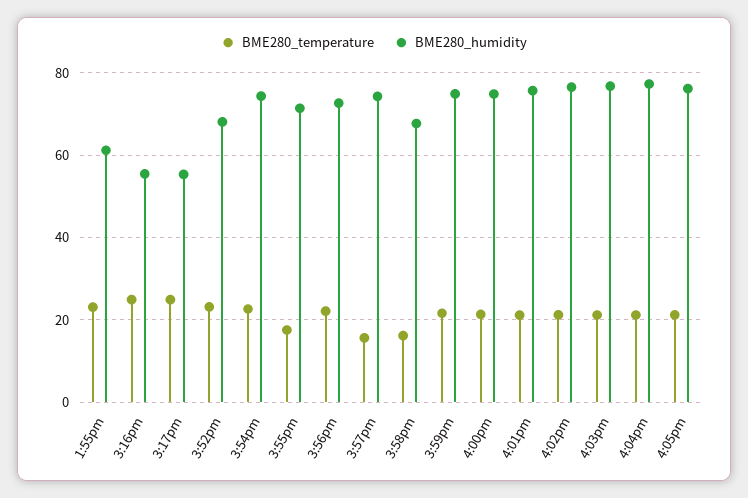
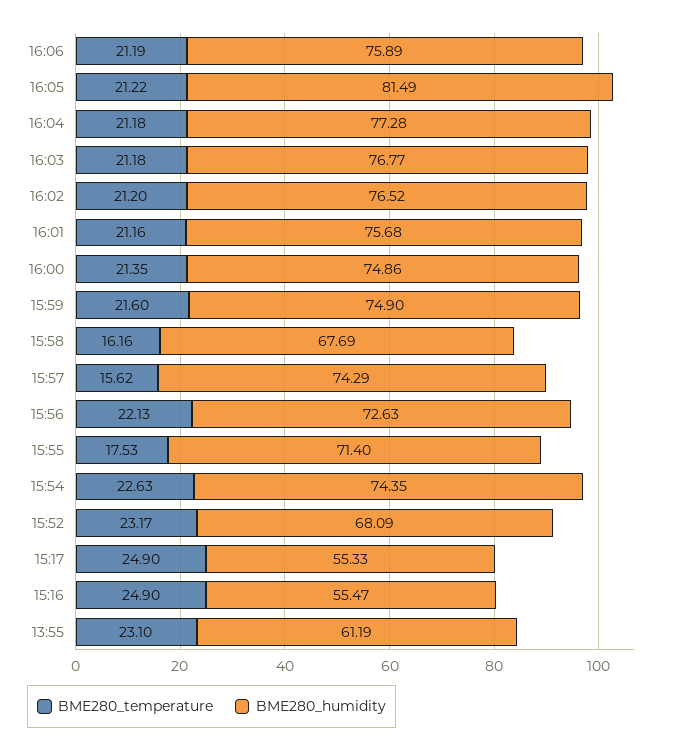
BME280_humidity, 4:05pm: 76 -> 81.49
BME280_temperature, 16:06: none -> 21.19
BME280_humidity, 16:06: none -> 75.89

